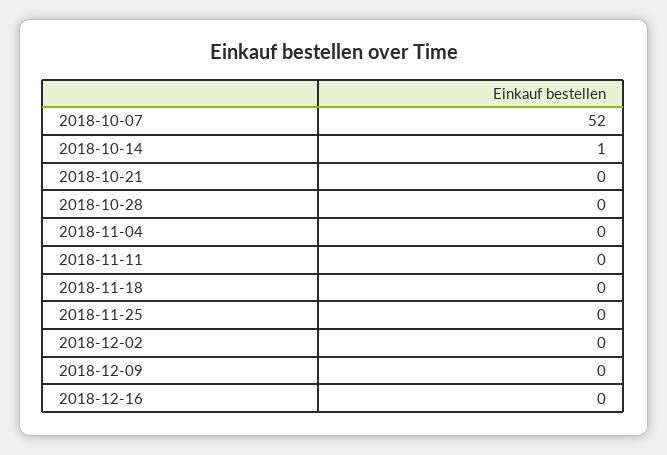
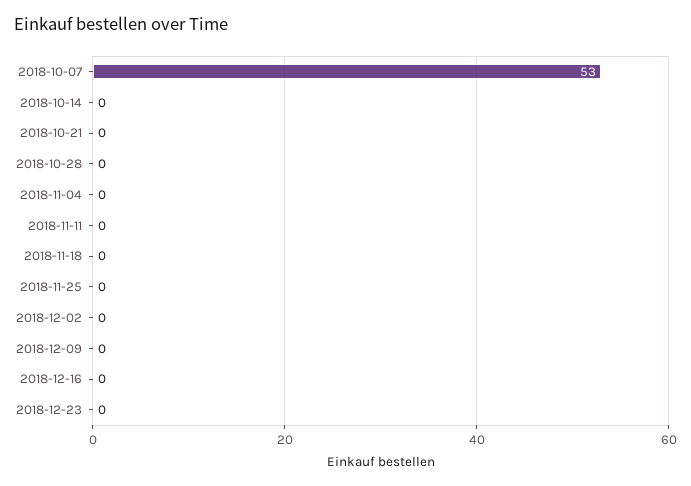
2018-10-07: 52 -> 53
2018-10-14: 1 -> 0
2018-12-23: none -> 0

